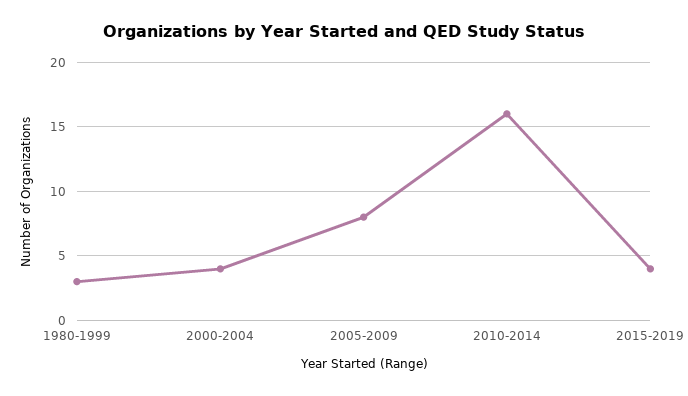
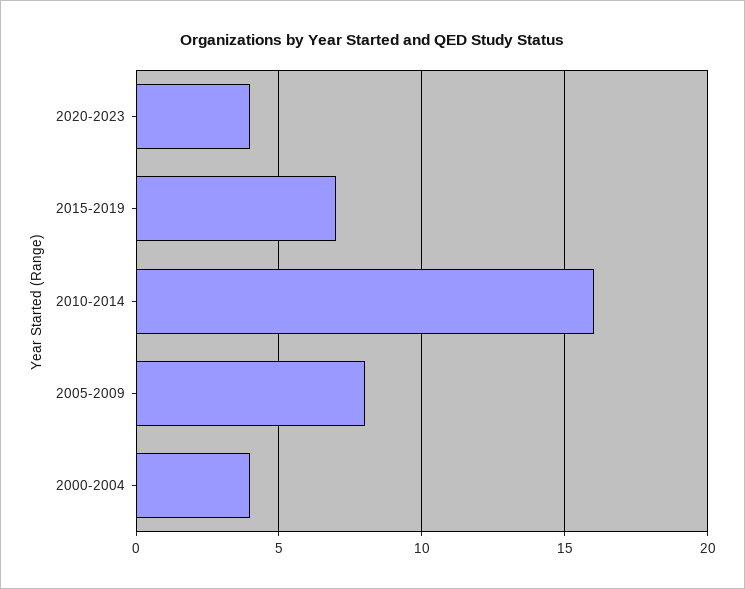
1980-1999: 3 -> none
2015-2019: 4 -> 7
2020-2023: none -> 4

